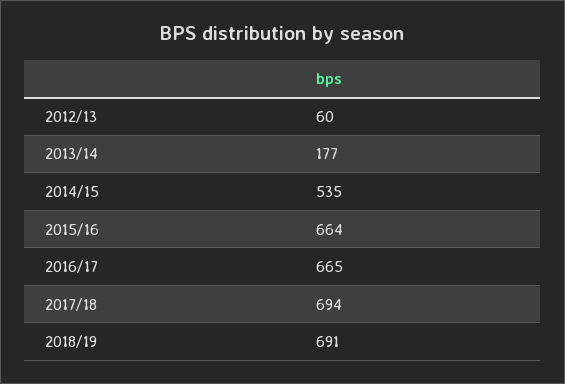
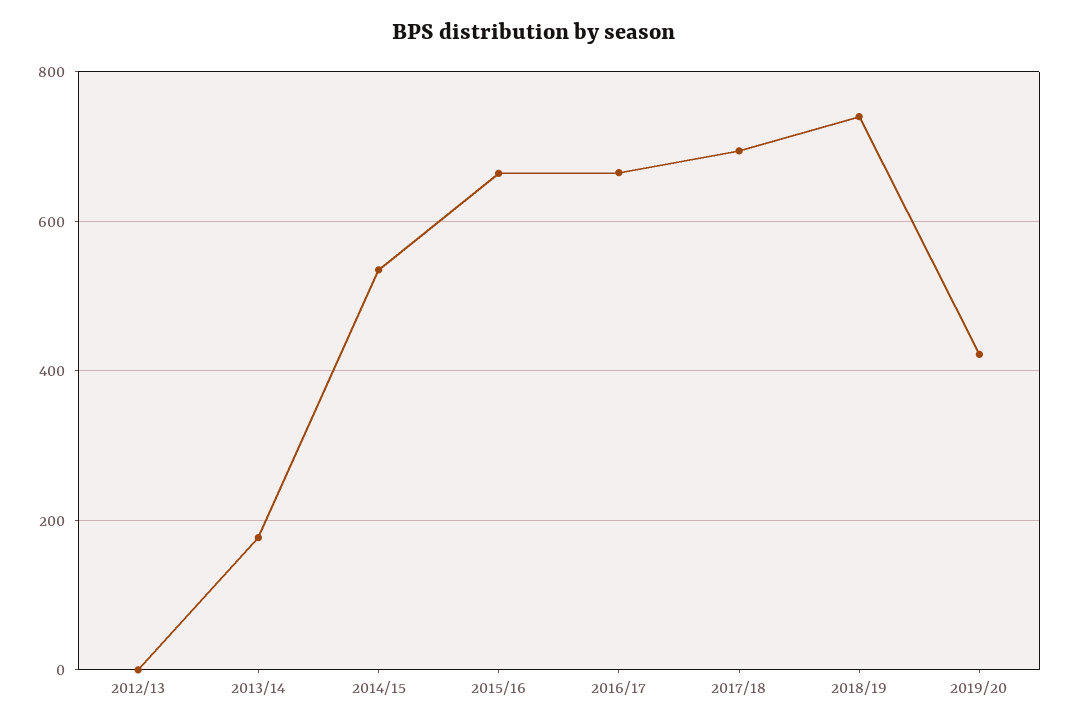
2012/13: 60 -> 0
2018/19: 691 -> 740
2019/20: none -> 420

